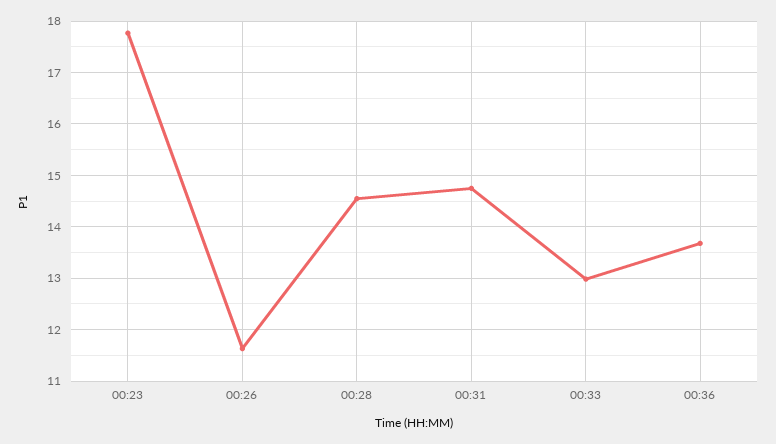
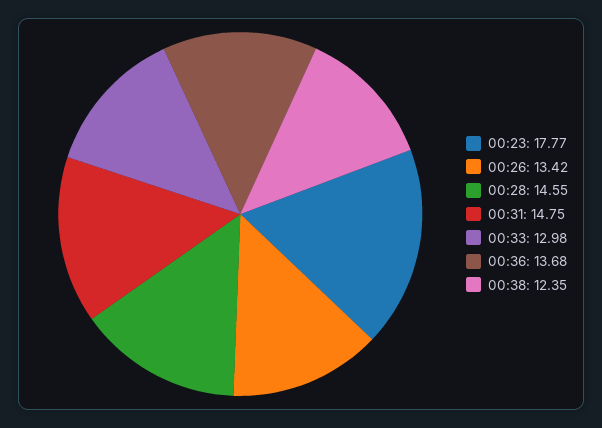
00:26: 11.6 -> 13.42
00:38: none -> 12.35

